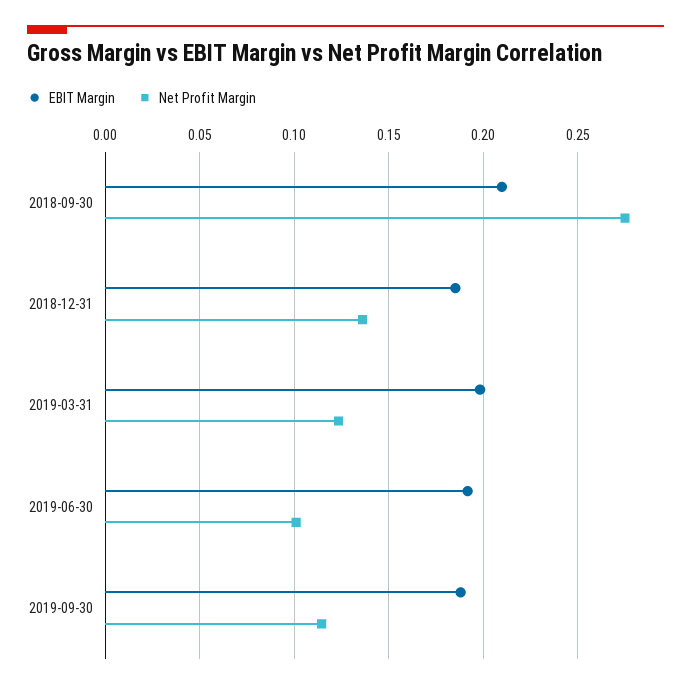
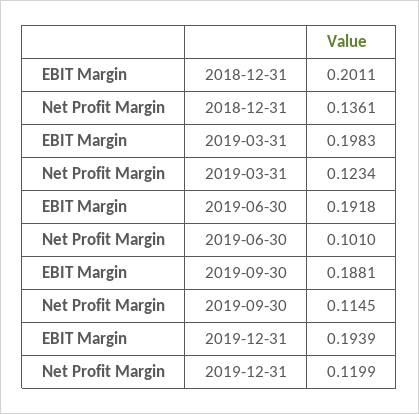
EBIT Margin, 2018-09-30: 0.21 -> none
Net Profit Margin, 2018-09-30: 0.275 -> none
EBIT Margin, 2018-12-31: 0.185 -> 0.2011
EBIT Margin, 2019-12-31: none -> 0.1939
Net Profit Margin, 2019-12-31: none -> 0.1199

